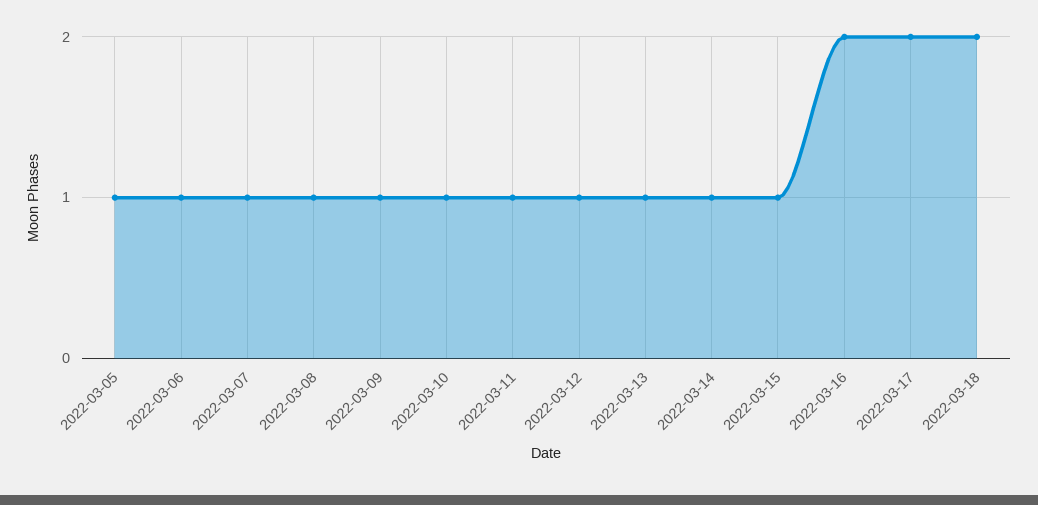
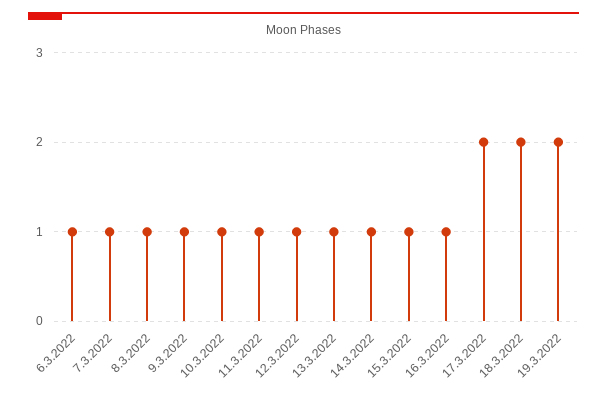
2022-03-05: 1 -> none
2022-03-16: 2 -> 1
19.3.2022: none -> 2

